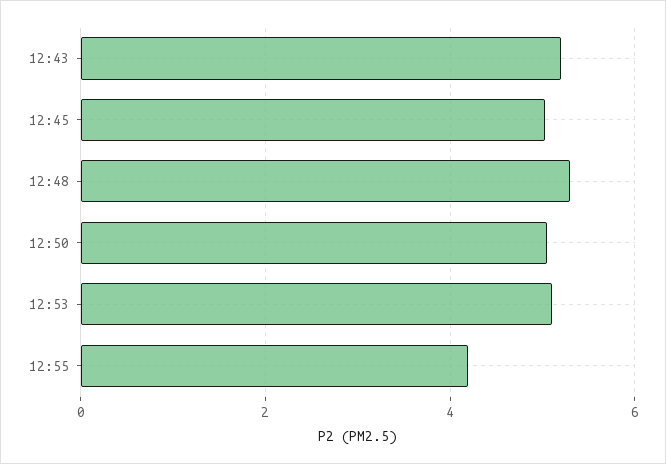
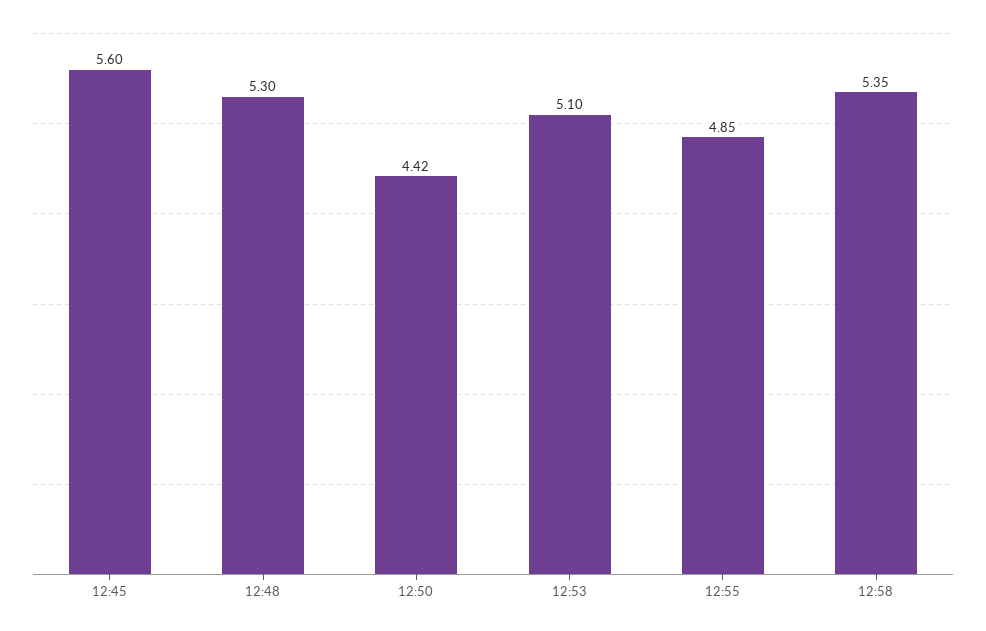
12:43: 5.2 -> none
12:45: 5 -> 5.6
12:50: 5 -> 4.42
12:55: 4.2 -> 4.85
12:58: none -> 5.35

